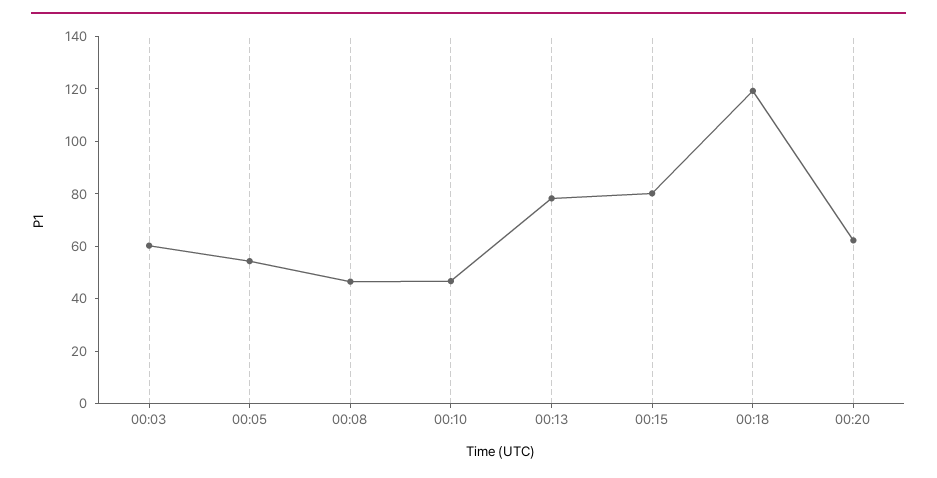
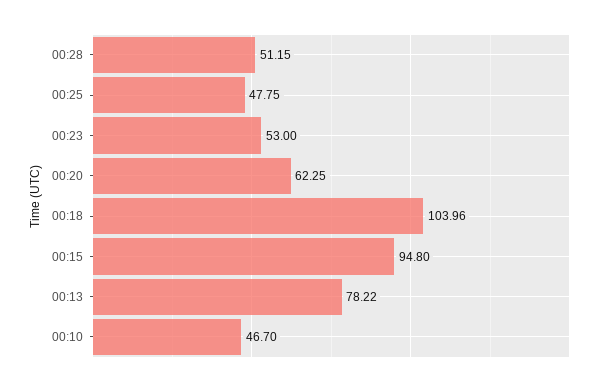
00:03: 60 -> none
00:05: 55 -> none
00:08: 45 -> none
00:15: 80 -> 94.8
00:18: 120 -> 103.96
00:28: none -> 51.15
00:25: none -> 47.75
00:23: none -> 53

